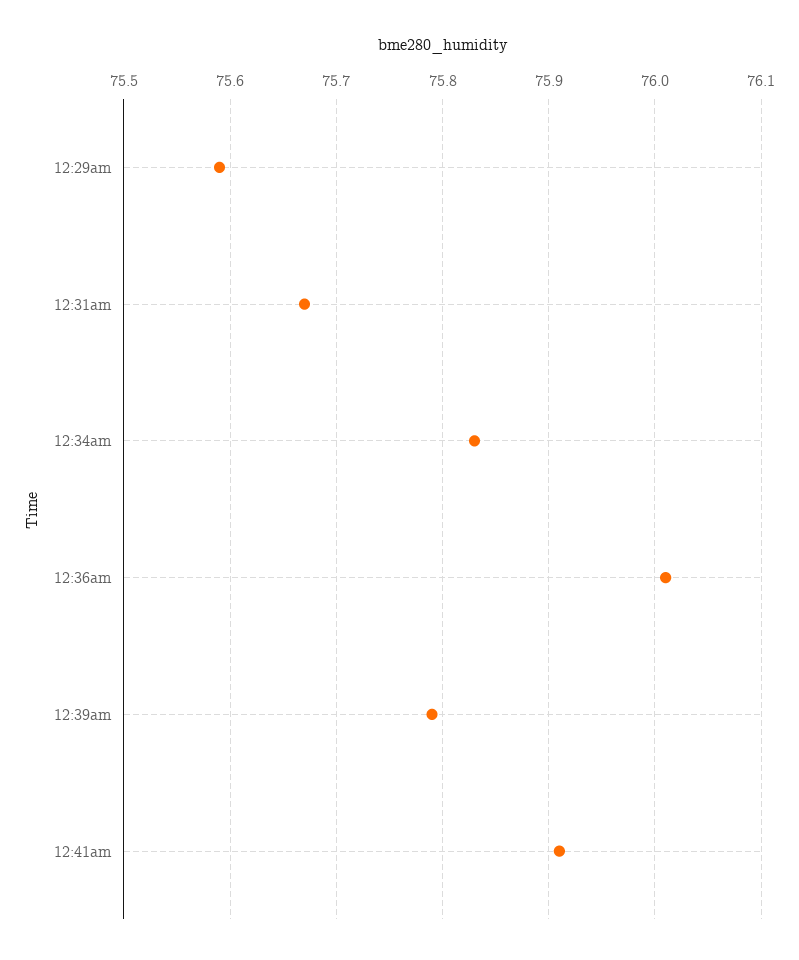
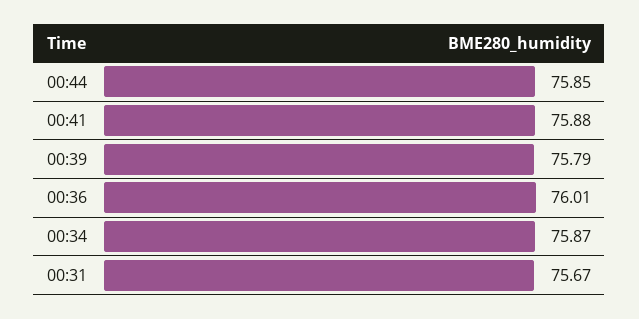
12:29am: 75.59 -> none
12:34am: 75.83 -> 75.87
12:41am: 75.91 -> 75.88
00:44: none -> 75.85

